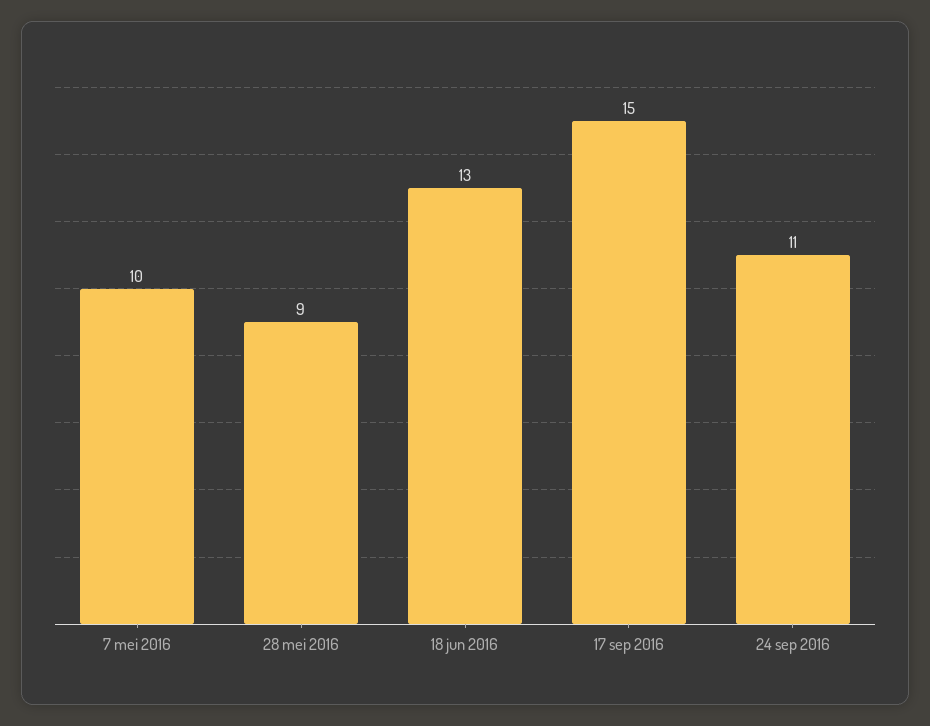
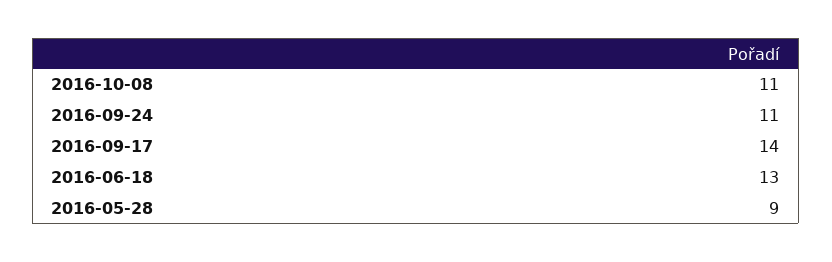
7 mei 2016: 10 -> none
17 sep 2016: 15 -> 14
2016-10-08: none -> 11

